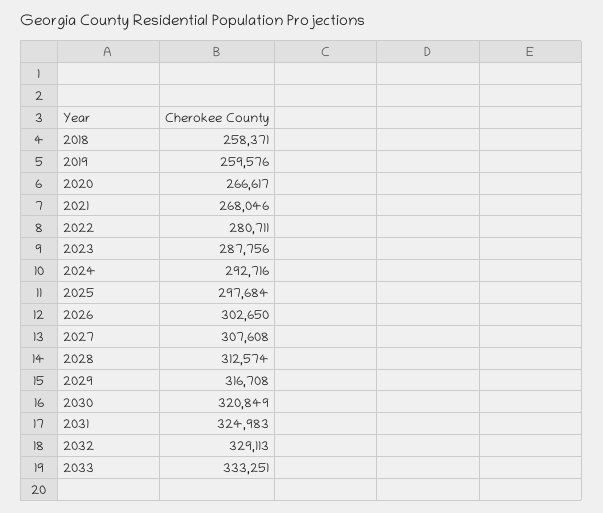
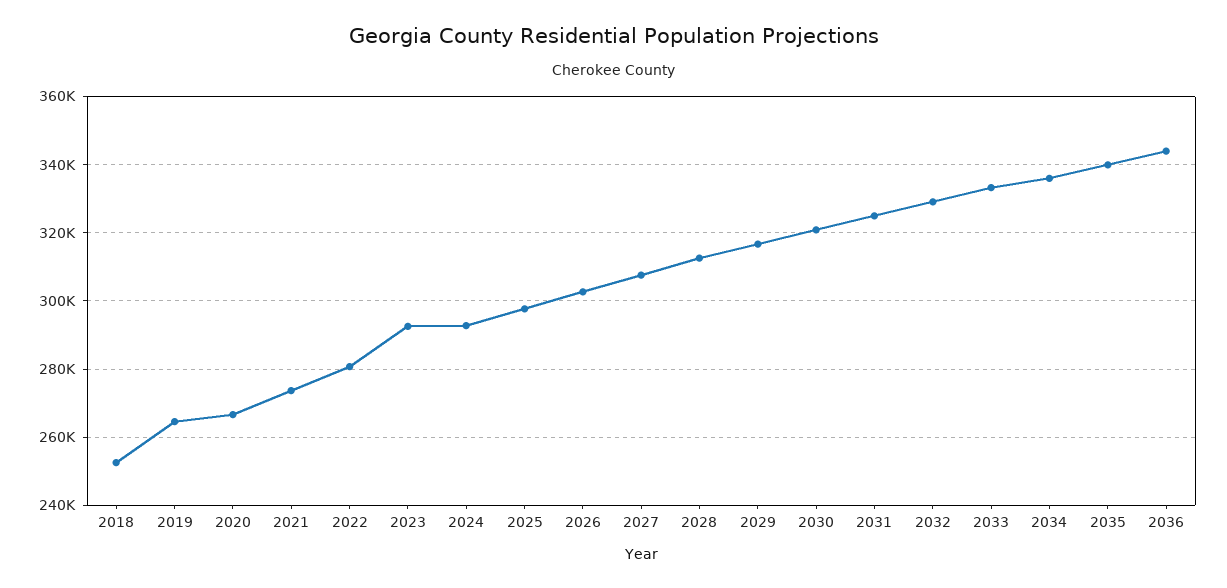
2018: 258371 -> 252000
2019: 259576 -> 264000
2021: 268046 -> 274000
2023: 287756 -> 292000
2034: none -> 336000
2035: none -> 340000
2036: none -> 344000

